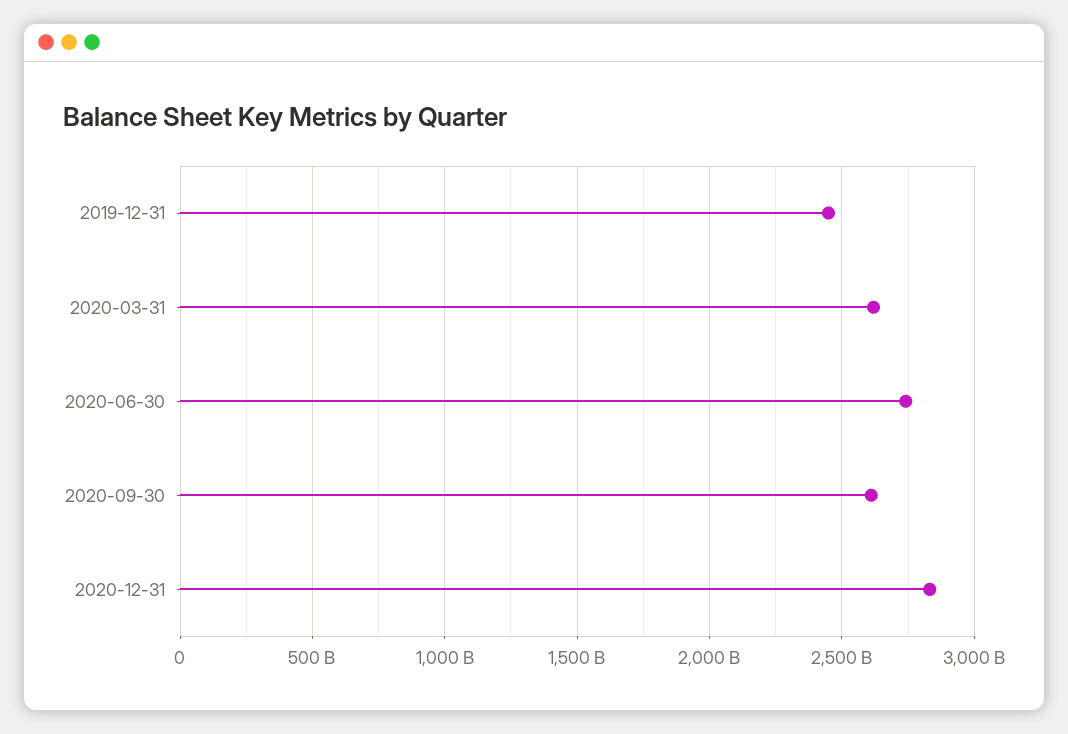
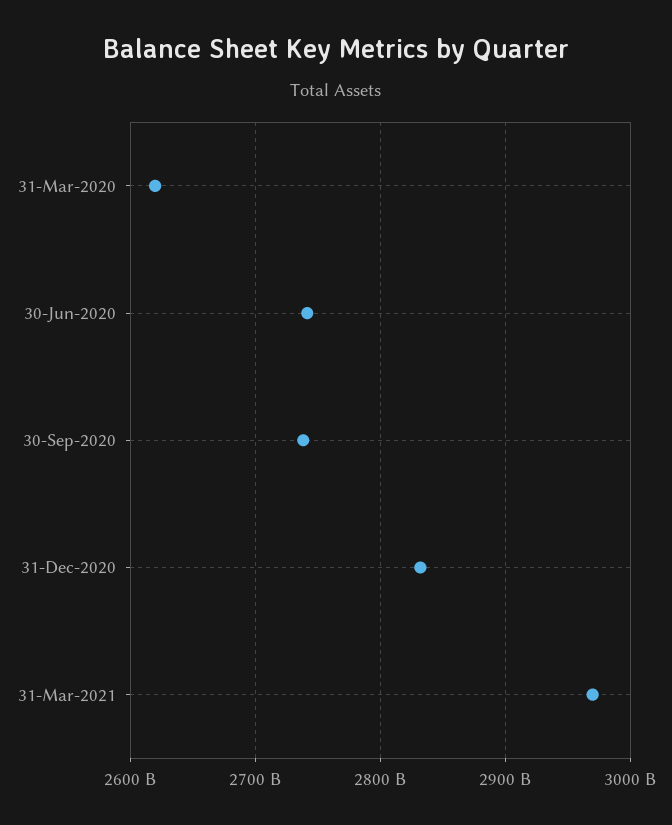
2019-12-31: 2450000000000 -> none
2020-09-30: 2600000000000 -> 2740000000000
31-Mar-2021: none -> 2970000000000

